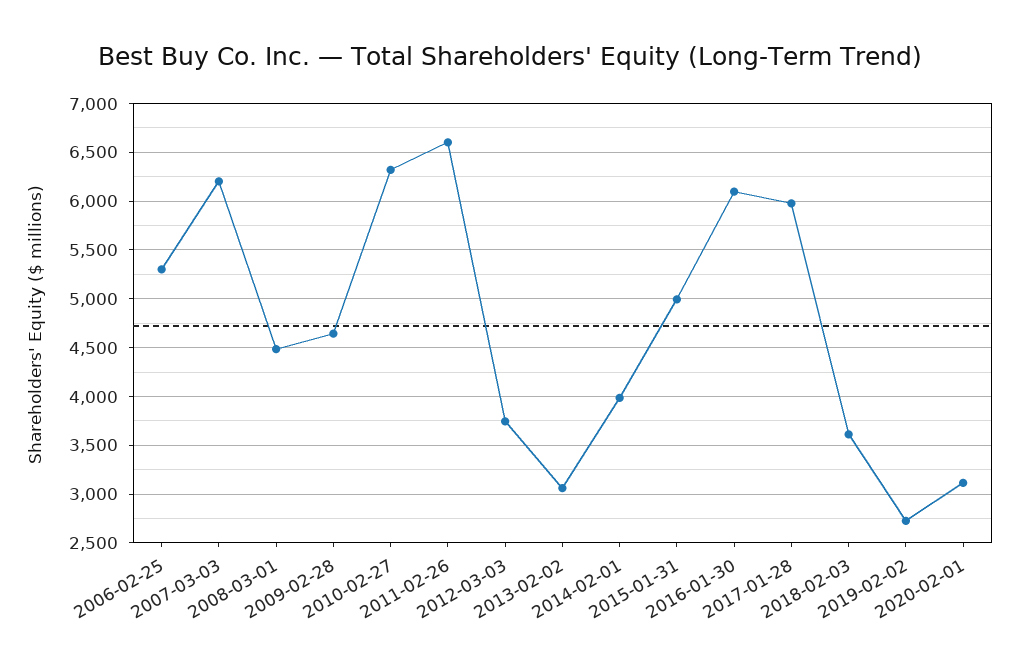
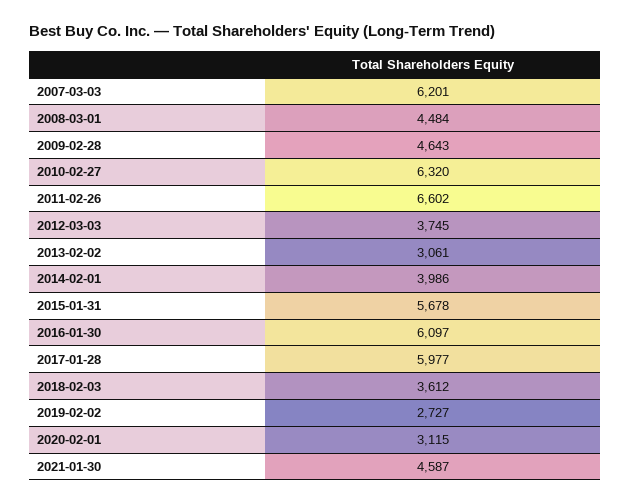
2006-02-25: 5300 -> none
2015-01-31: 5000 -> 5678
2021-01-30: none -> 4587

